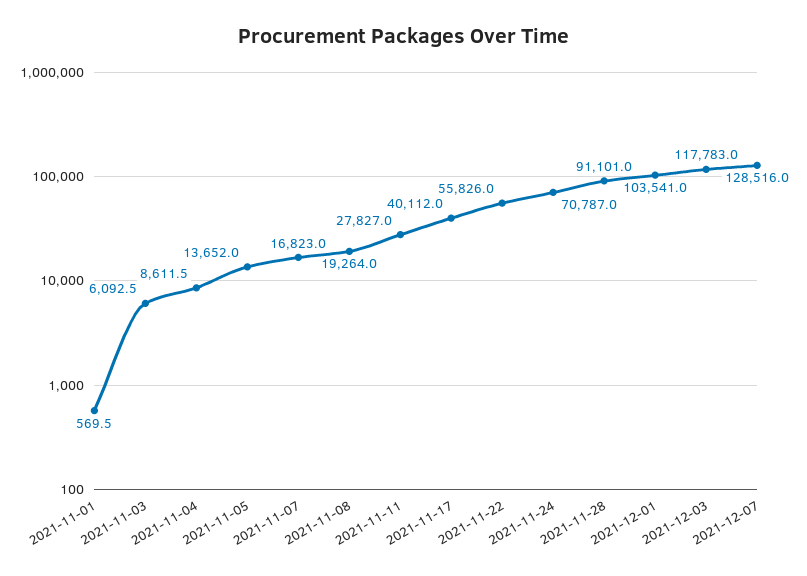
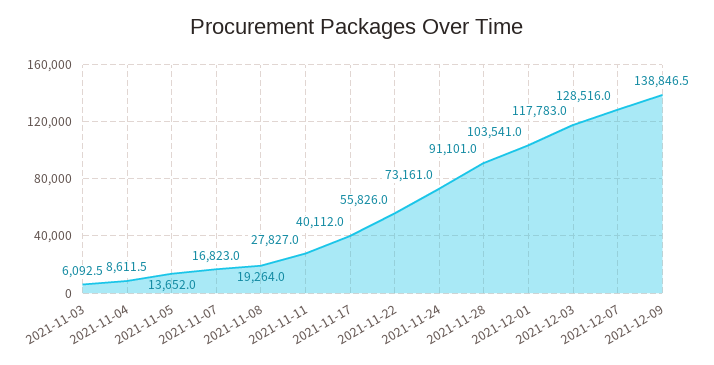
2021-11-01: 569.5 -> none
2021-11-24: 70787 -> 73161
2021-12-09: none -> 138846.5

